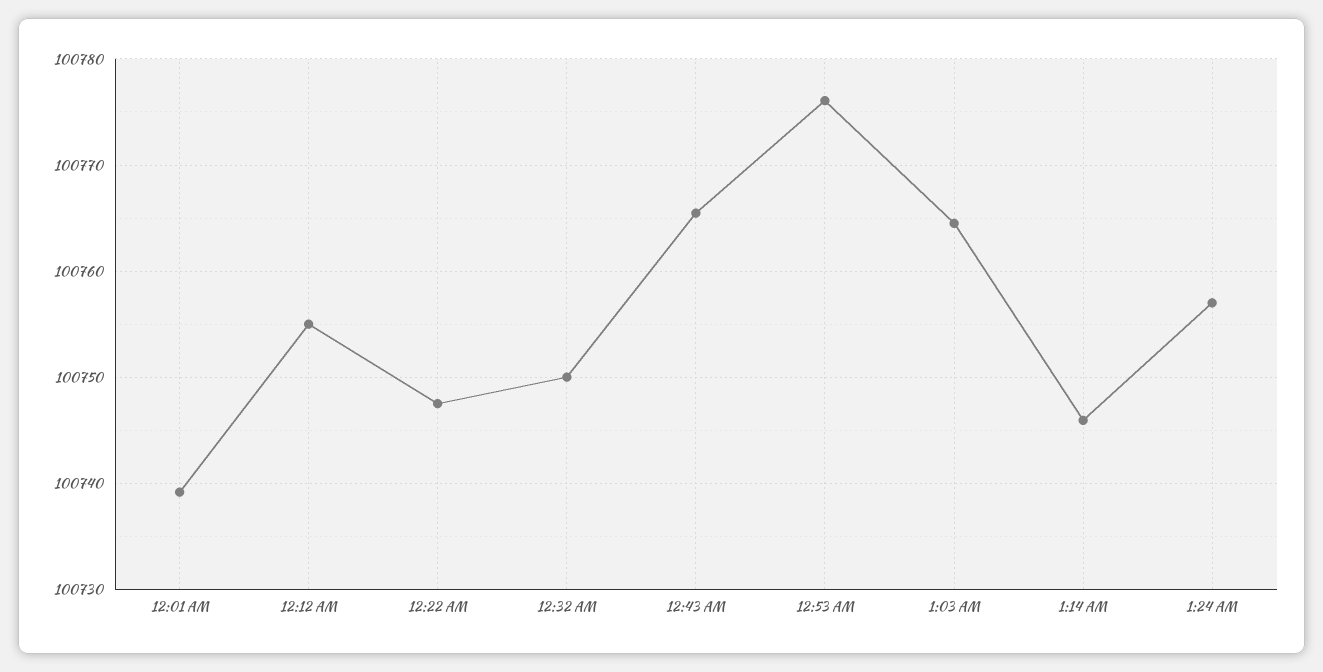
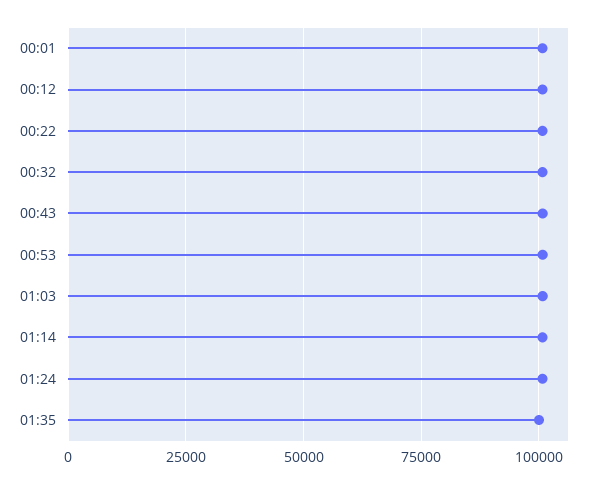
01:35: none -> 100000

